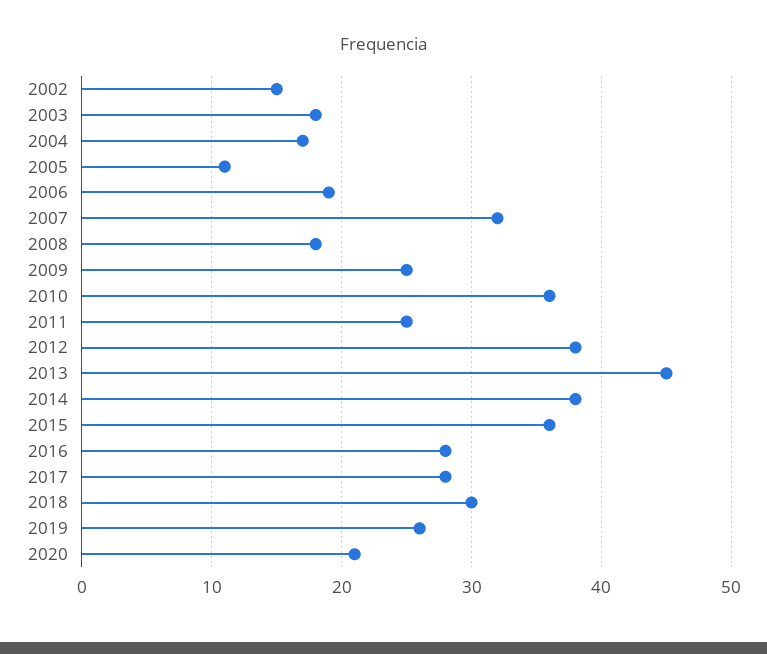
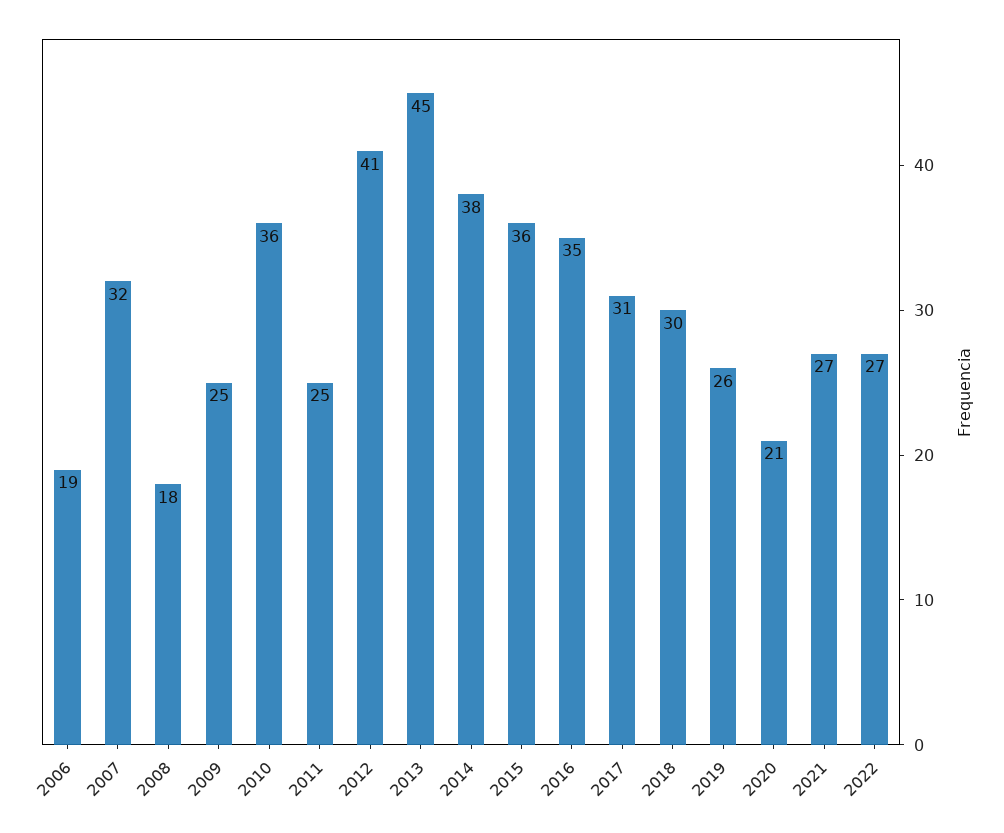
2002: 15 -> none
2003: 18 -> none
2004: 17 -> none
2005: 11 -> none
2012: 38 -> 41
2016: 28 -> 35
2017: 28 -> 31
2021: none -> 27
2022: none -> 27

